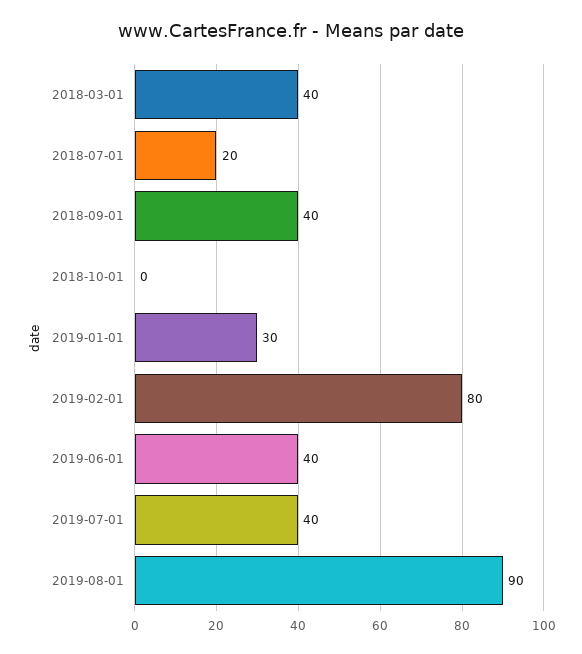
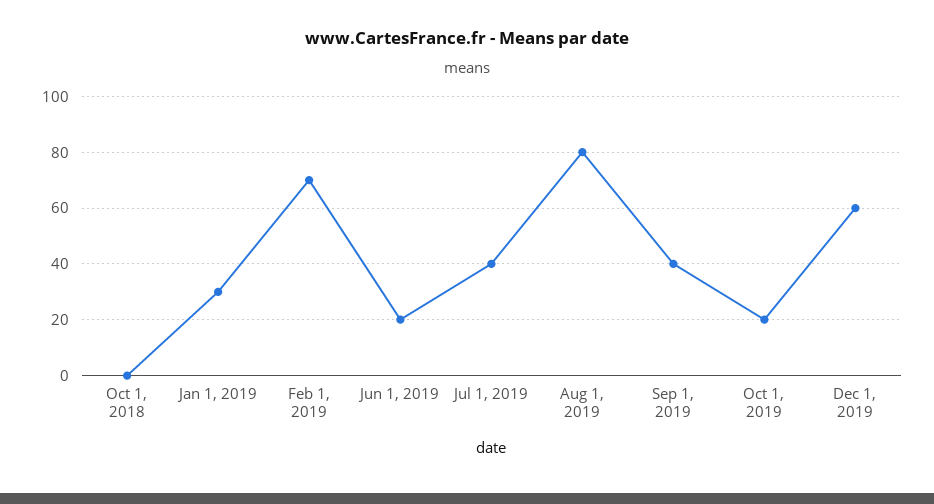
2018-03-01: 40 -> none
2018-07-01: 20 -> none
2018-09-01: 40 -> none
2019-02-01: 80 -> 70
2019-06-01: 40 -> 20
2019-08-01: 90 -> 80
Sep 1, 2019: none -> 40
Oct 1, 2019: none -> 20
Dec 1, 2019: none -> 60

